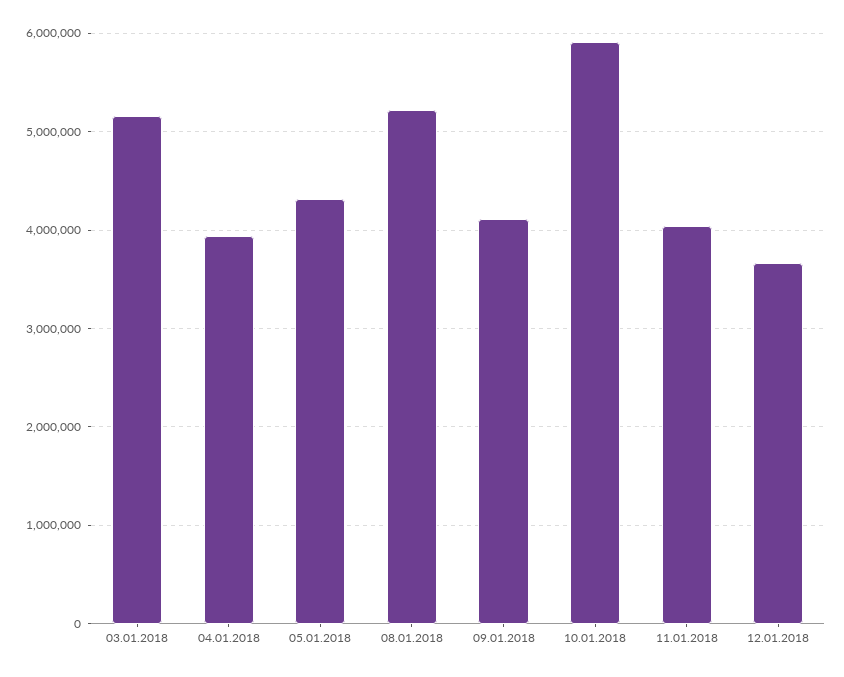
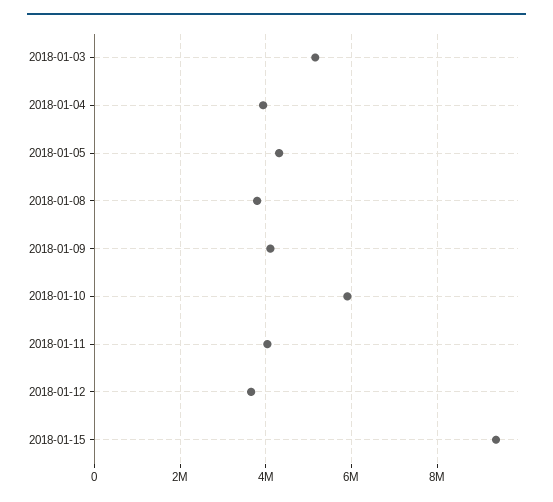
08.01.2018: 5200000 -> 3800000
2018-01-15: none -> 9400000

